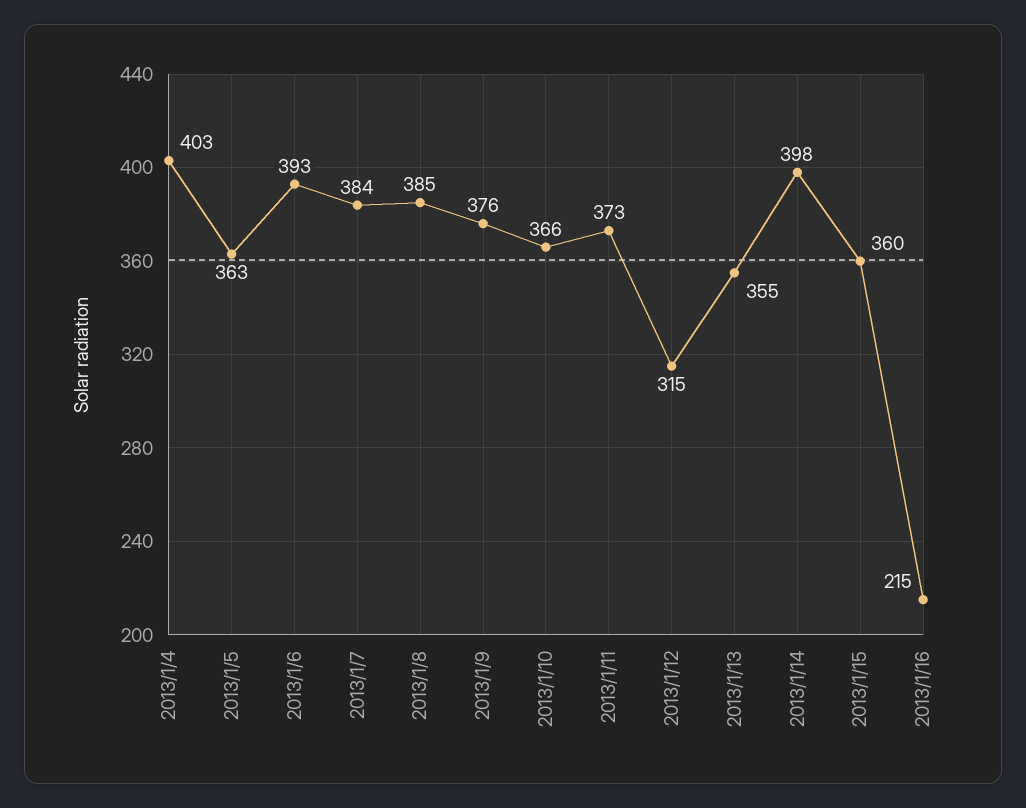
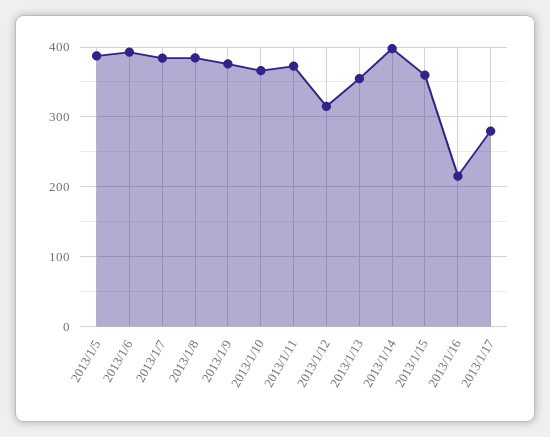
2013/1/4: 403 -> none
2013/1/5: 363 -> 390
2013/1/17: none -> 280

